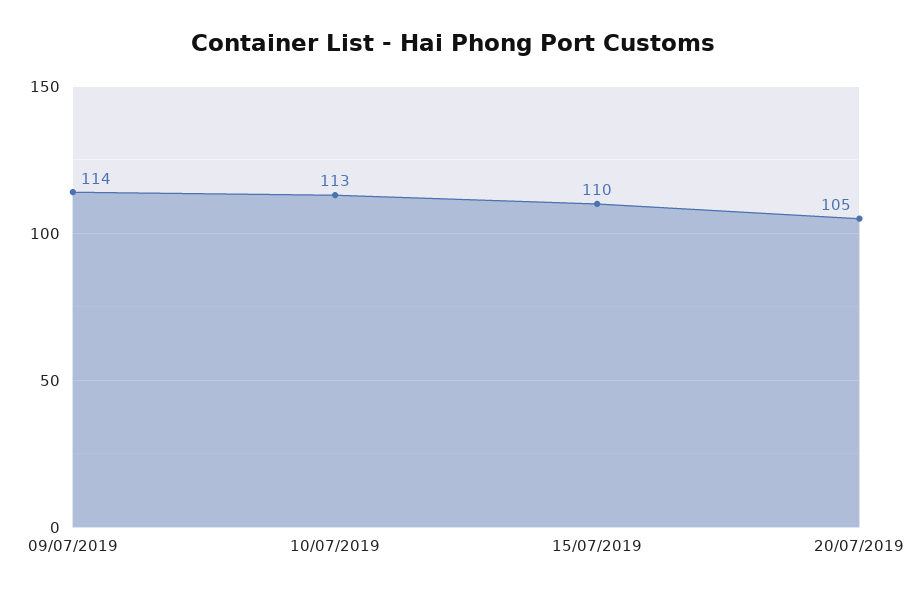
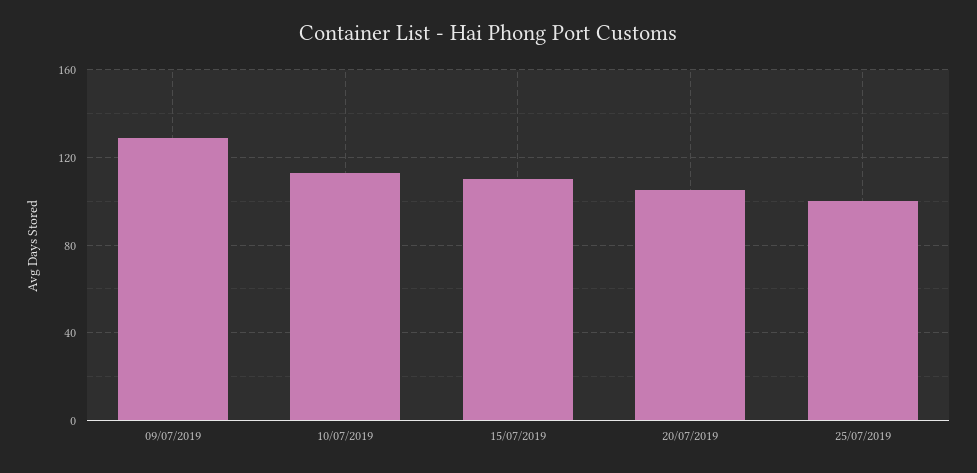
09/07/2019: 114 -> 130
25/07/2019: none -> 100

